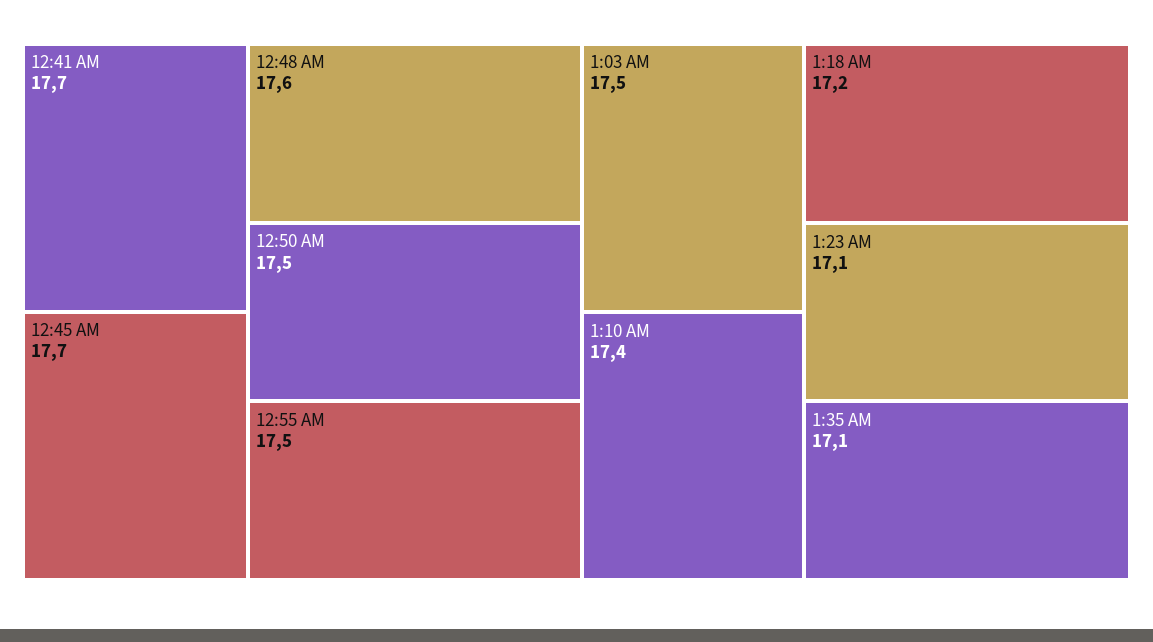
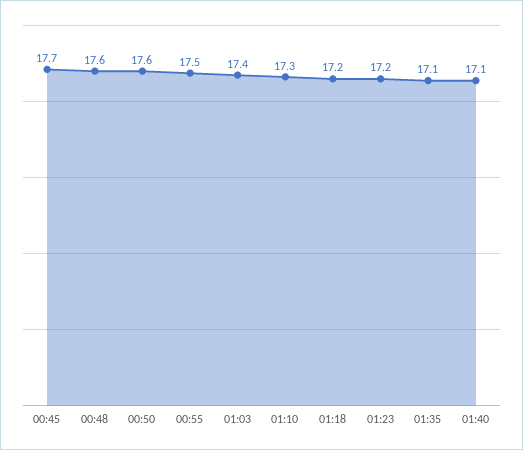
12:41 AM: 17.7 -> none
12:50 AM: 17.5 -> 17.6
1:03 AM: 17.5 -> 17.4
1:10 AM: 17.4 -> 17.3
1:23 AM: 17.1 -> 17.2
01:40: none -> 17.1

